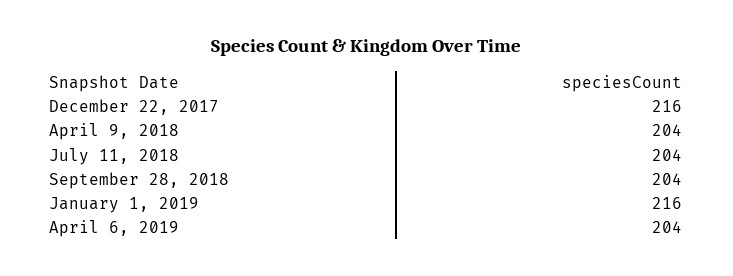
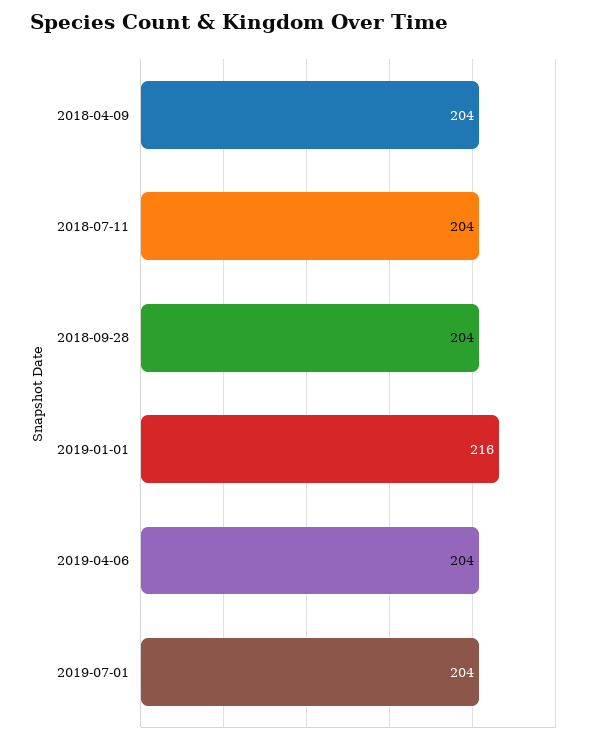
December 22, 2017: 216 -> none
2019-07-01: none -> 204

